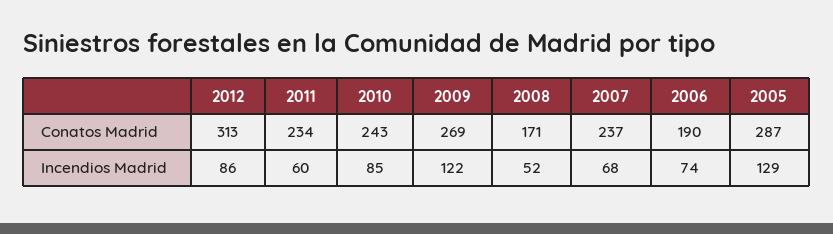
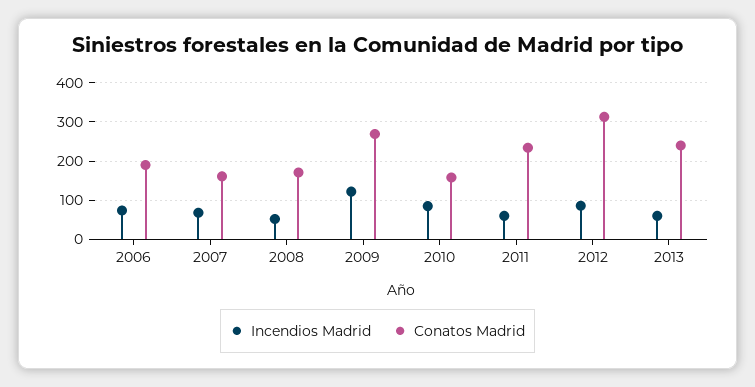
Conatos Madrid, 2010: 243 -> 160
Conatos Madrid, 2007: 237 -> 160
Conatos Madrid, 2005: 287 -> none
Incendios Madrid, 2005: 129 -> none
Incendios Madrid, 2013: none -> 60
Conatos Madrid, 2013: none -> 240

